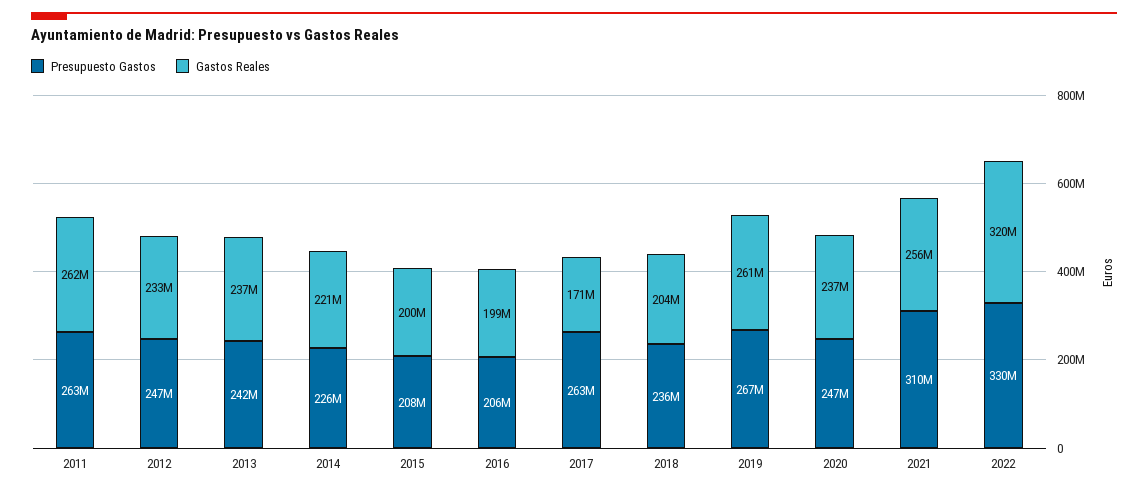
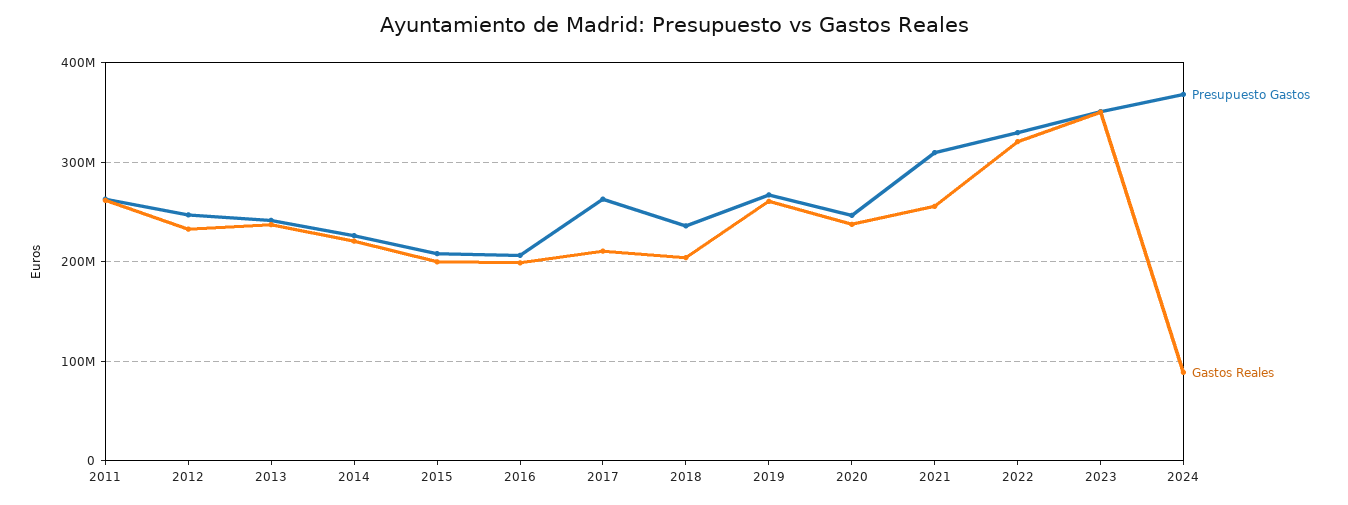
Gastos Reales, 2017: 171000000 -> 210000000
Presupuesto Gastos, 2023: none -> 350000000
Gastos Reales, 2023: none -> 350000000
Presupuesto Gastos, 2024: none -> 370000000
Gastos Reales, 2024: none -> 90000000

